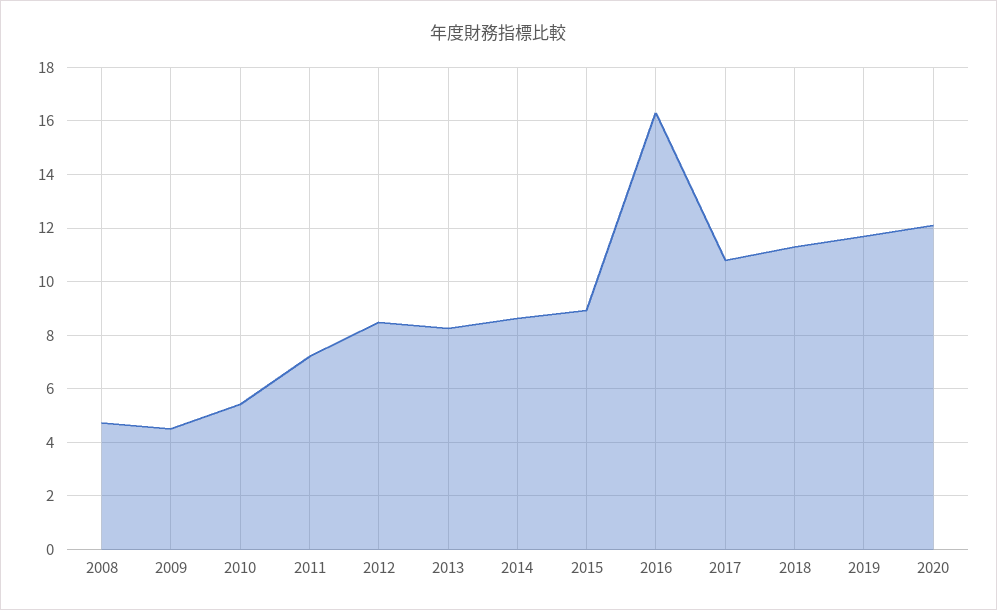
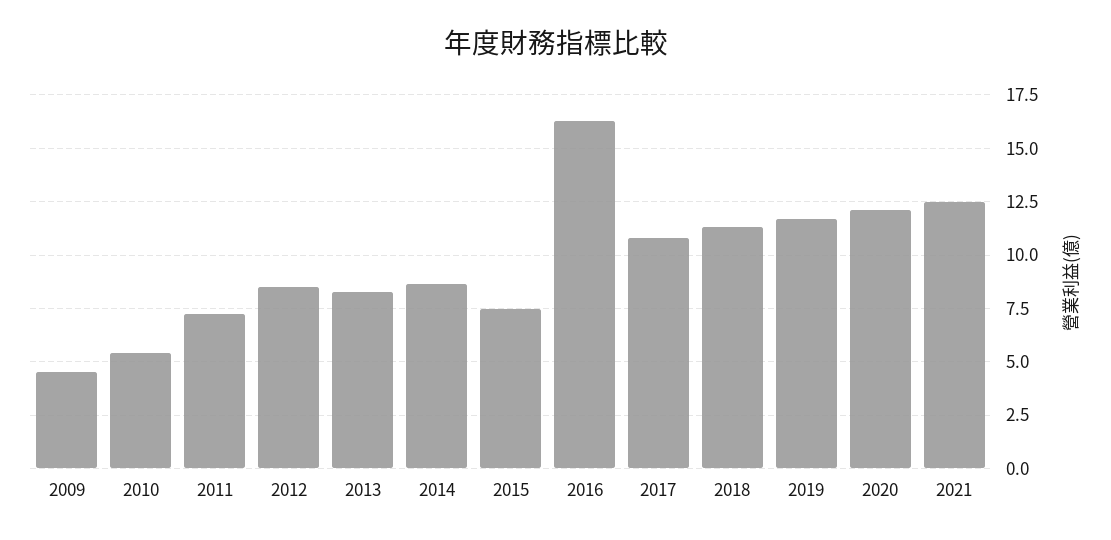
2008: 4.75 -> none
2015: 9 -> 7.5
2021: none -> 12.5

